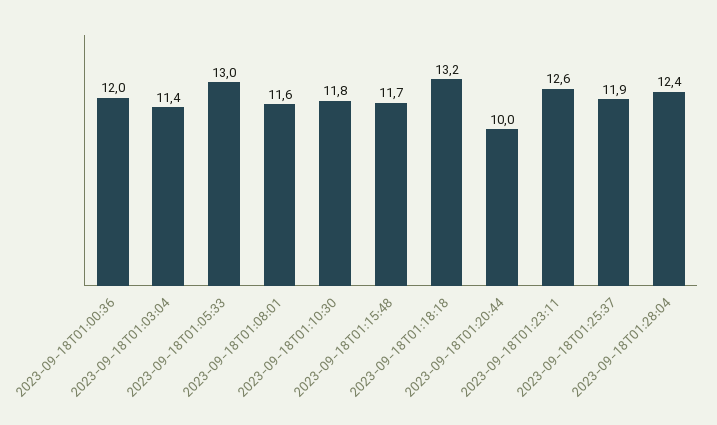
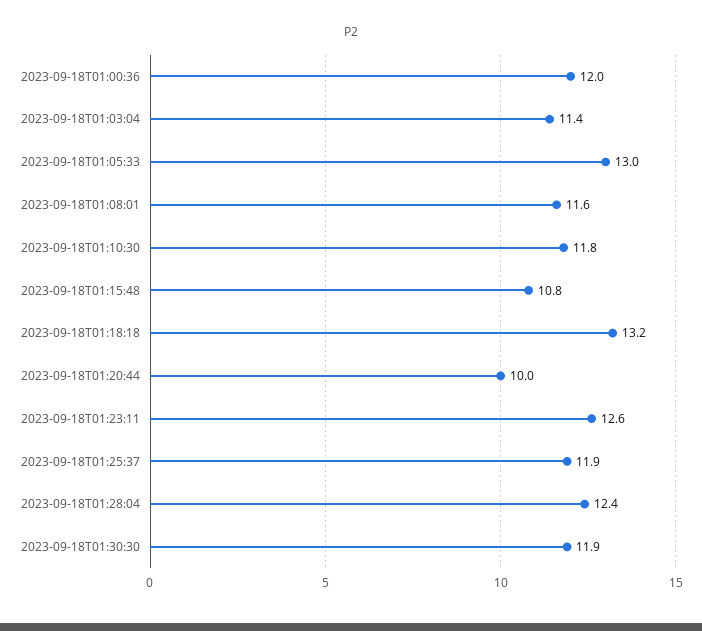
2023-09-18T01:15:48: 11.7 -> 10.8
2023-09-18T01:30:30: none -> 11.9

